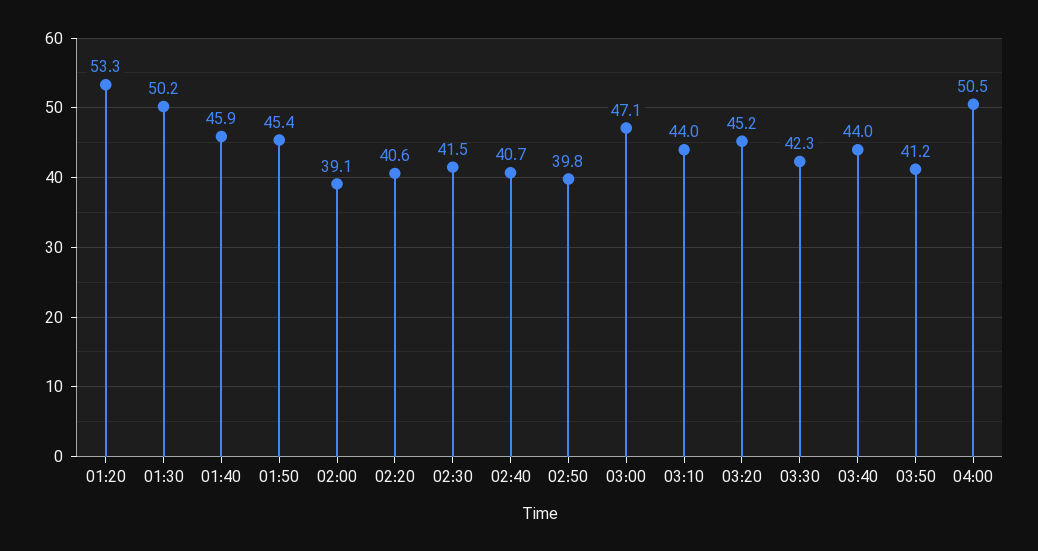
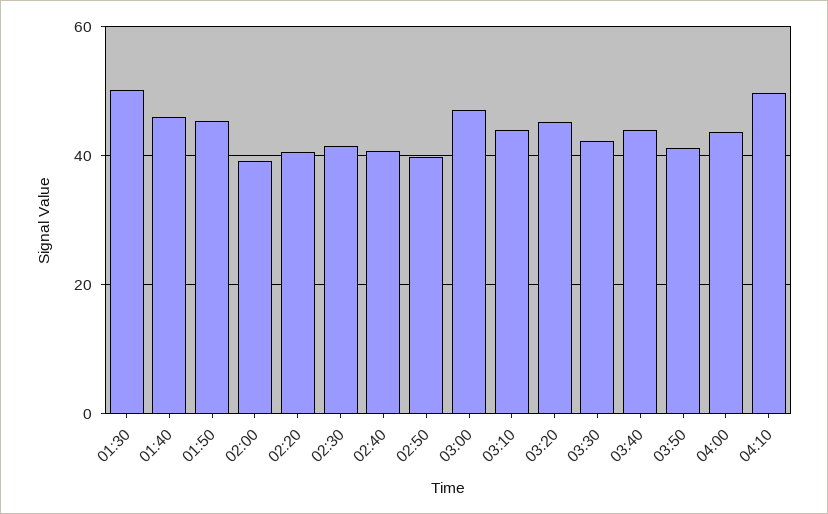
01:20: 53.3 -> none
04:00: 50.5 -> 44
04:10: none -> 50

